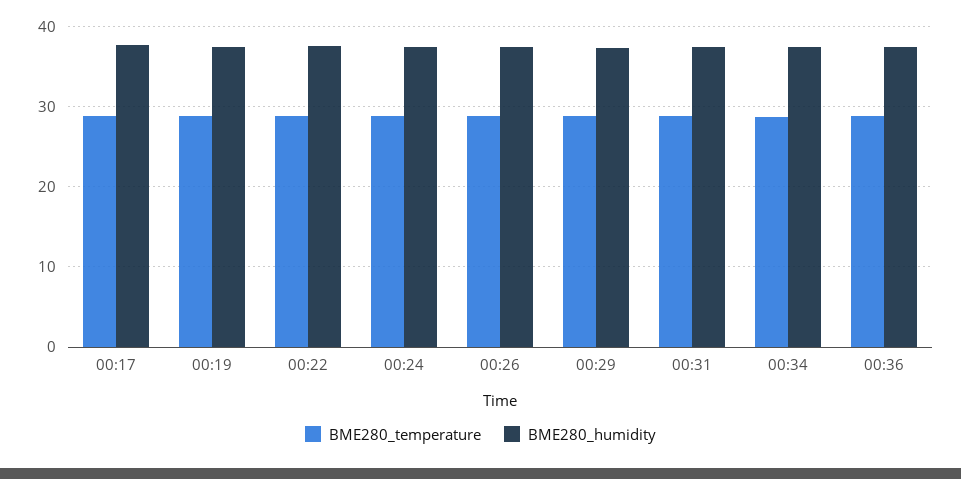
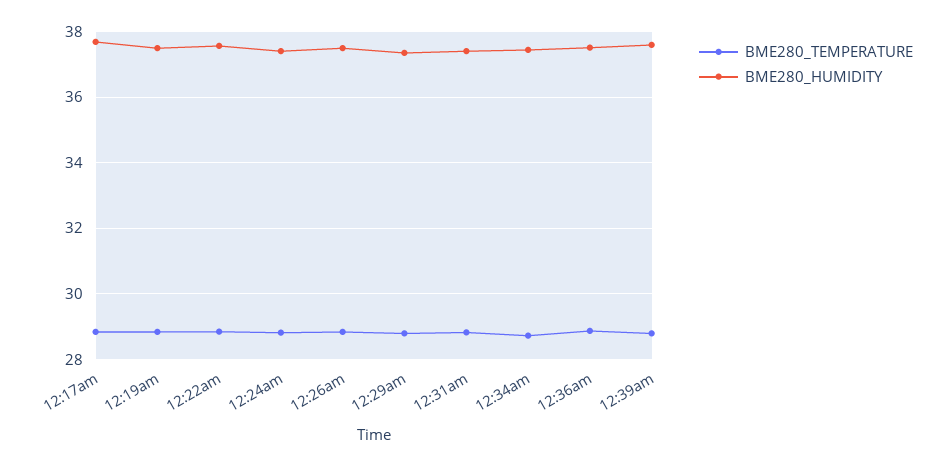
BME280_temperature, 12:39am: none -> 28.8
BME280_humidity, 12:39am: none -> 37.6

